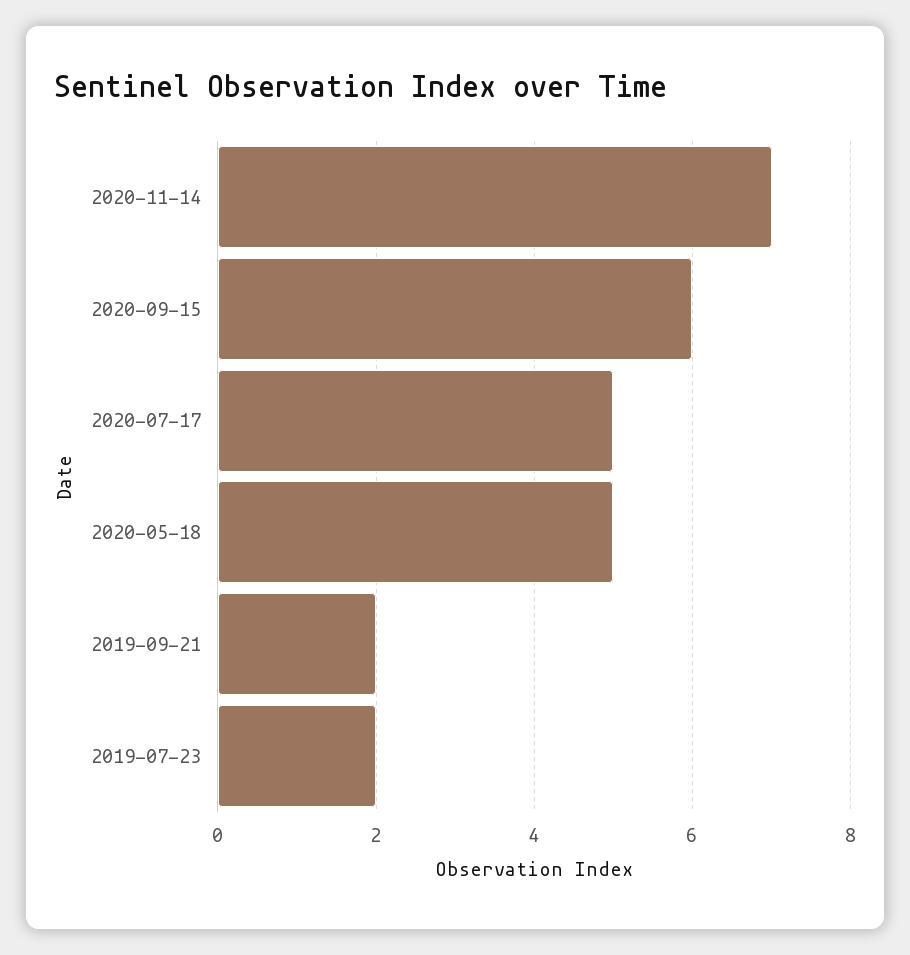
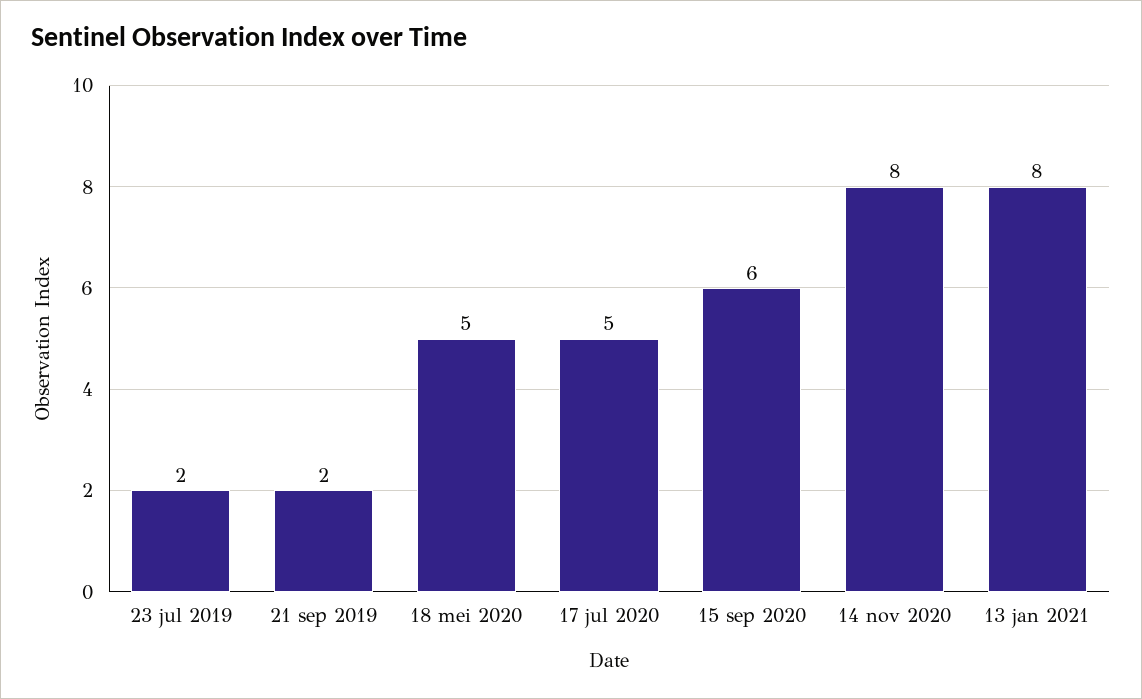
2020-11-14: 7 -> 8
13 jan 2021: none -> 8

